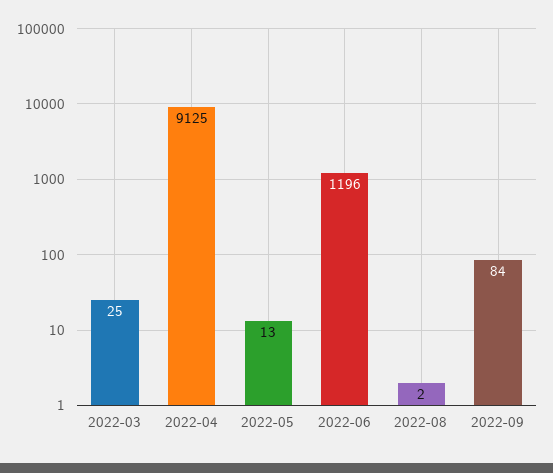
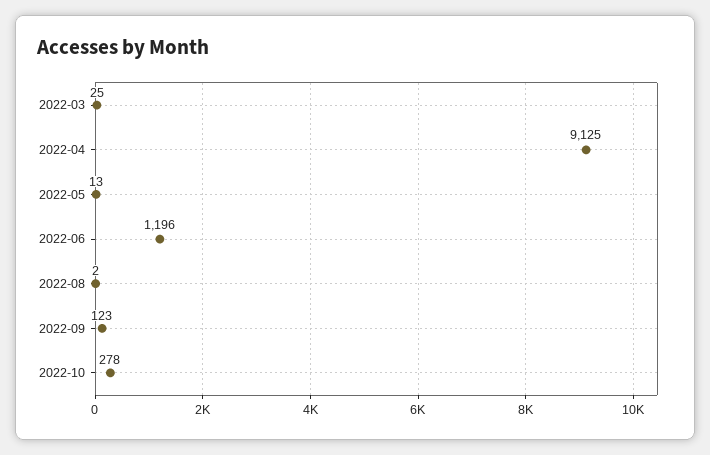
2022-09: 84 -> 123
2022-10: none -> 278

